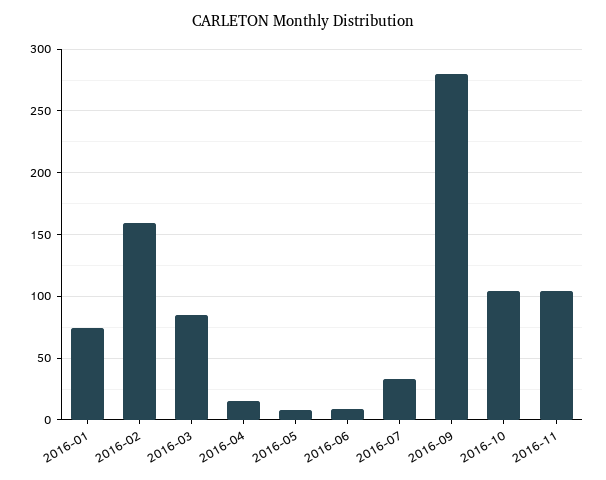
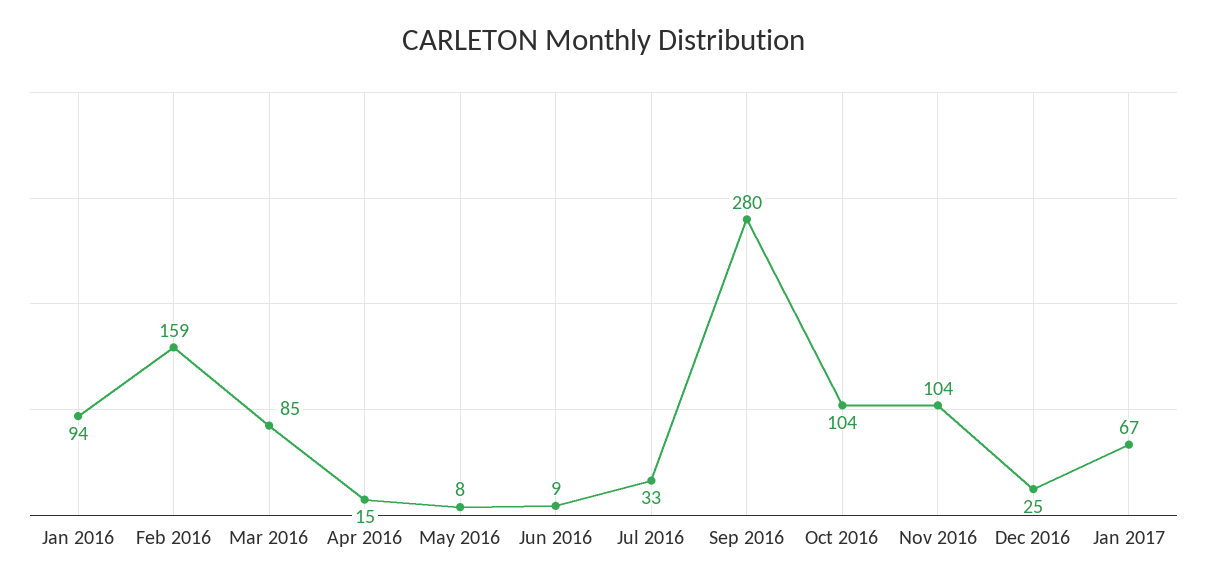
2016-01: 75 -> 94
Dec 2016: none -> 25
Jan 2017: none -> 67

